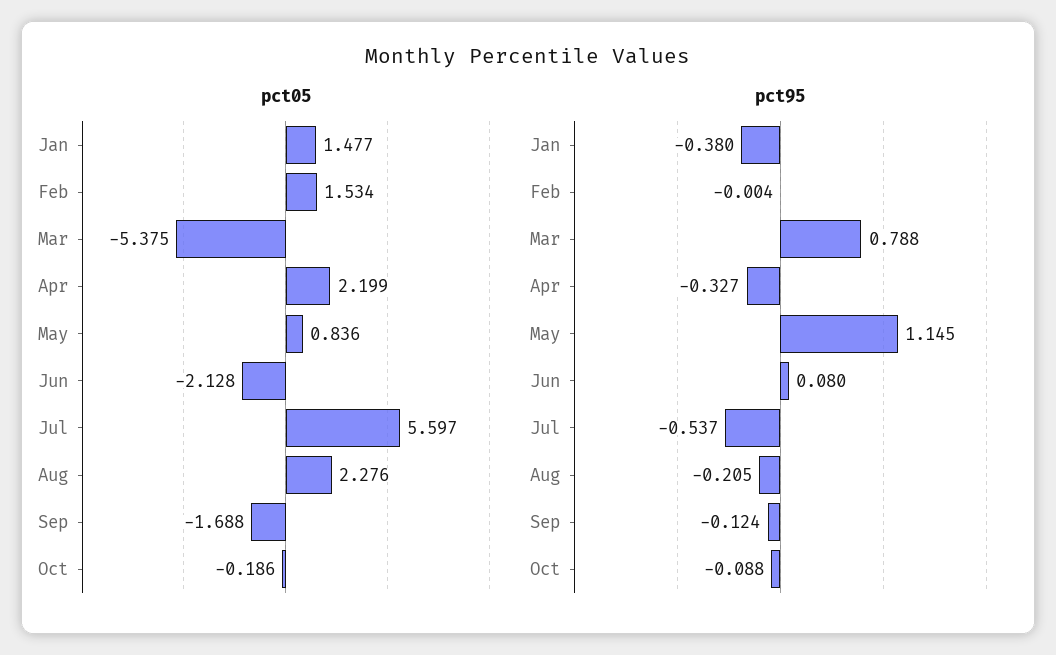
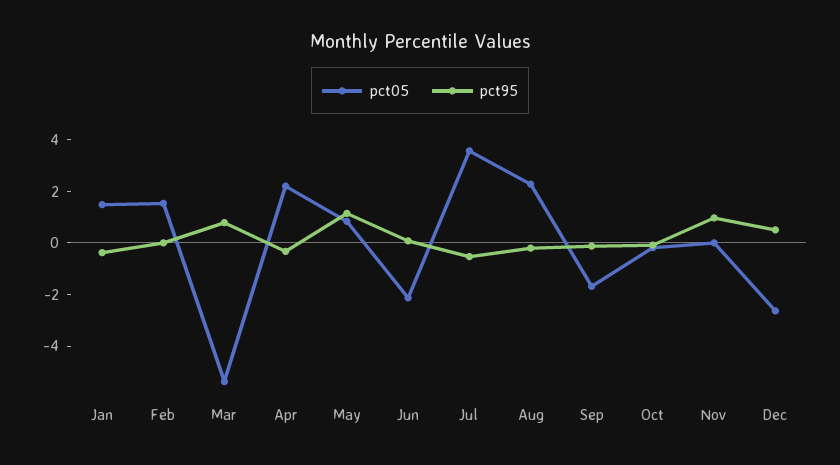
pct05, Jul: 5.597 -> 3.5
pct05, Nov: none -> 0
pct95, Nov: none -> 1
pct05, Dec: none -> -2.5
pct95, Dec: none -> 0.5

